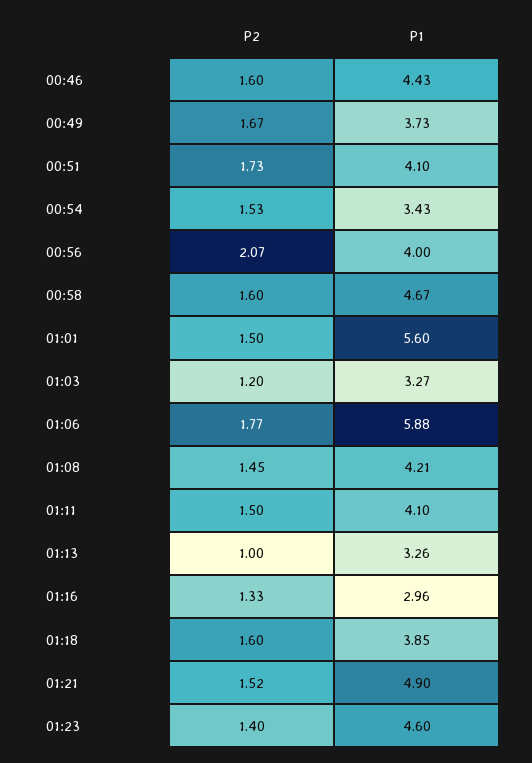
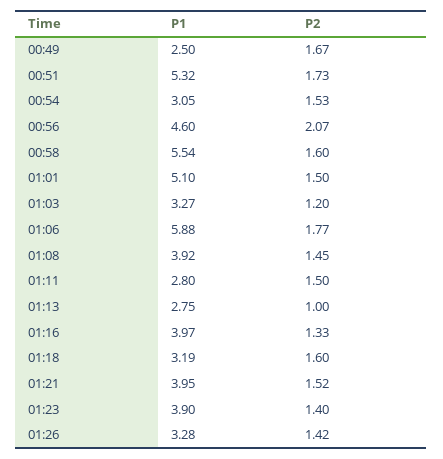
P2, 00:46: 1.6 -> none
P1, 00:46: 4.43 -> none
P1, 00:49: 3.73 -> 2.5
P1, 00:51: 4.1 -> 5.32
P1, 00:54: 3.43 -> 3.05
P1, 00:56: 4 -> 4.6
P1, 00:58: 4.67 -> 5.54
P1, 01:01: 5.6 -> 5.1
P1, 01:08: 4.21 -> 3.92
P1, 01:11: 4.1 -> 2.8
P1, 01:13: 3.26 -> 2.75
P1, 01:16: 2.96 -> 3.97
P1, 01:18: 3.85 -> 3.19
P1, 01:21: 4.9 -> 3.95
P1, 01:23: 4.6 -> 3.9
P1, 01:26: none -> 3.28
P2, 01:26: none -> 1.42

